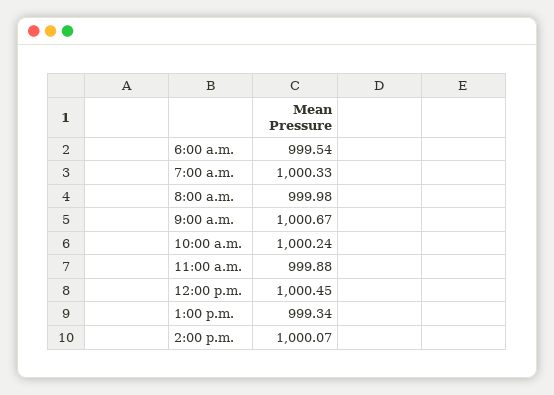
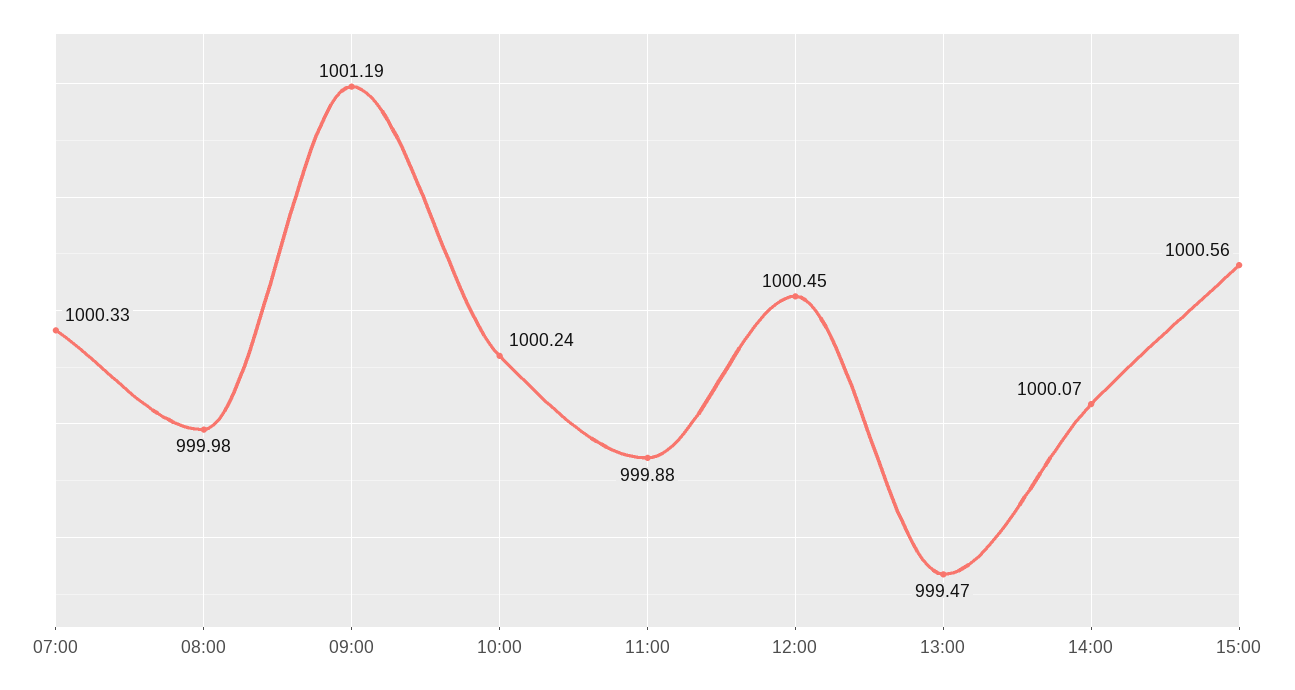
6:00 a.m.: 999.54 -> none
9:00 a.m.: 1000.67 -> 1001.19
1:00 p.m.: 999.34 -> 999.47
15:00: none -> 1000.56

